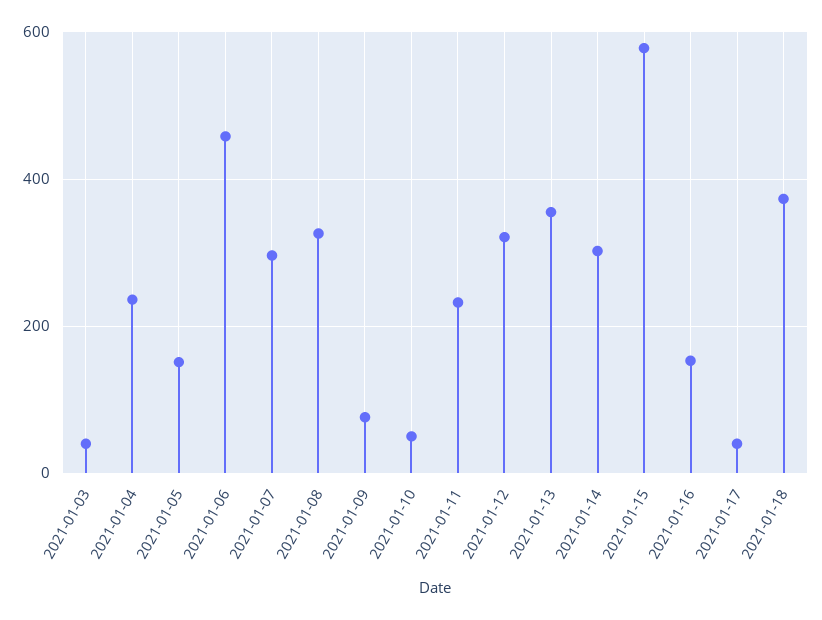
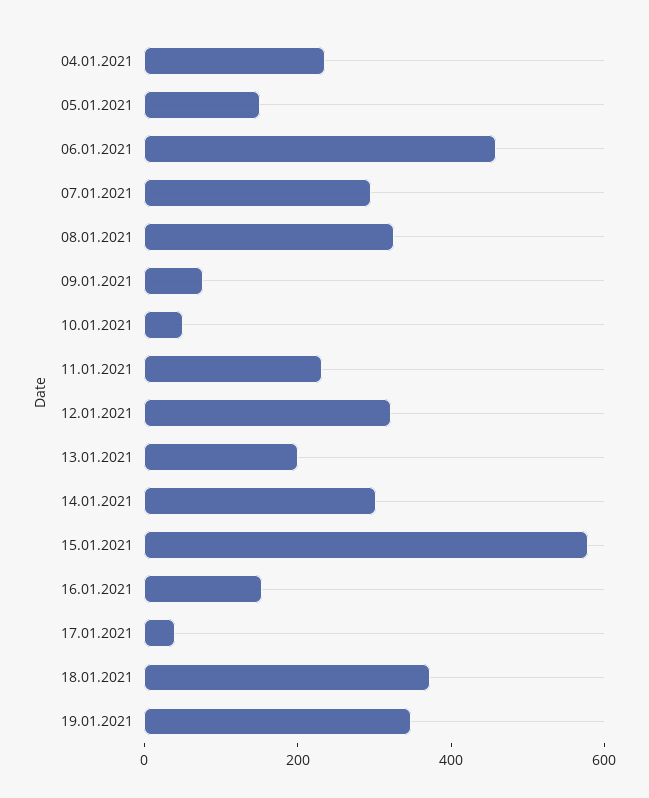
2021-01-03: 40 -> none
2021-01-13: 360 -> 200
19.01.2021: none -> 350

